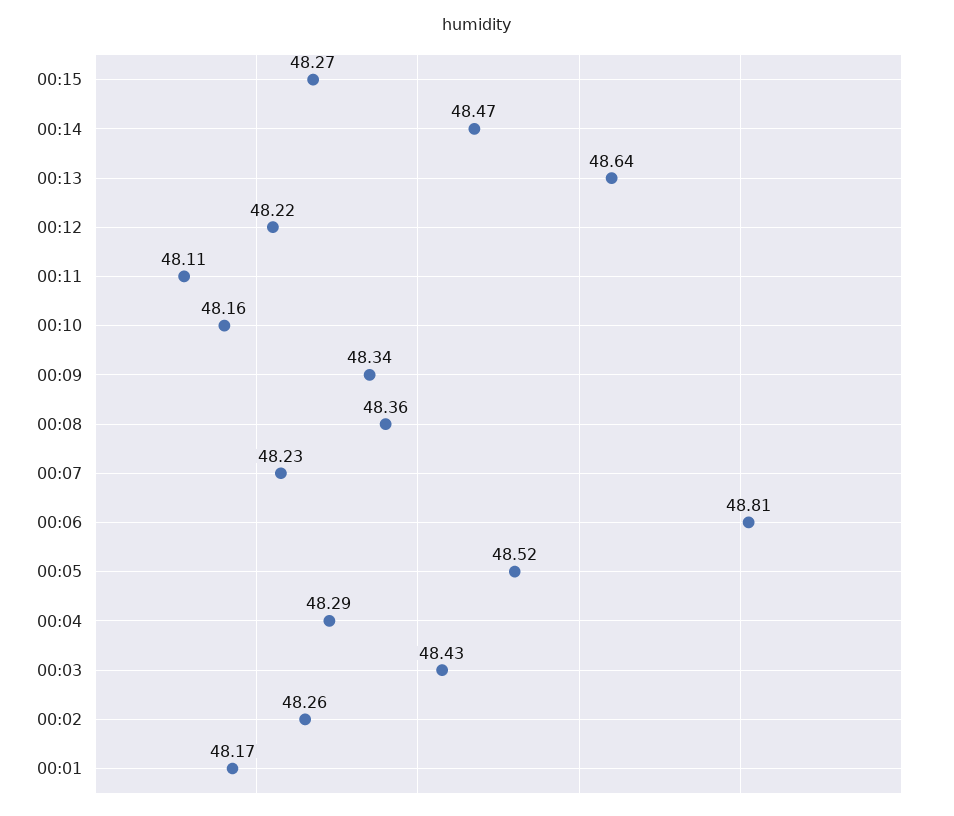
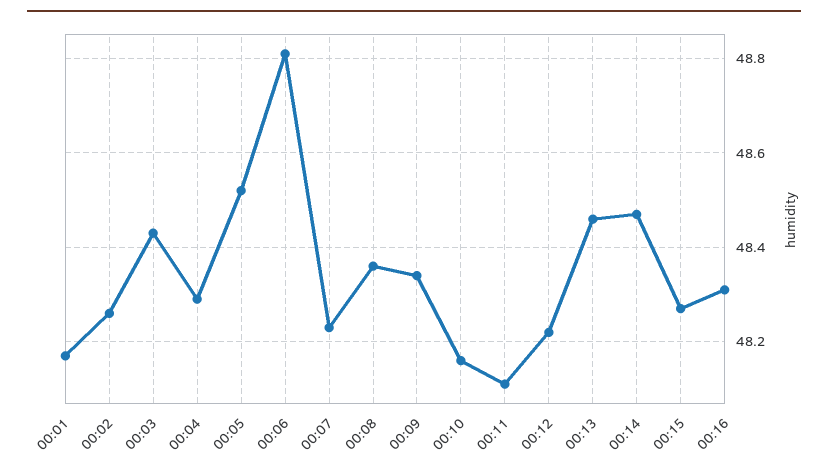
00:13: 48.64 -> 48.45
00:16: none -> 48.3

